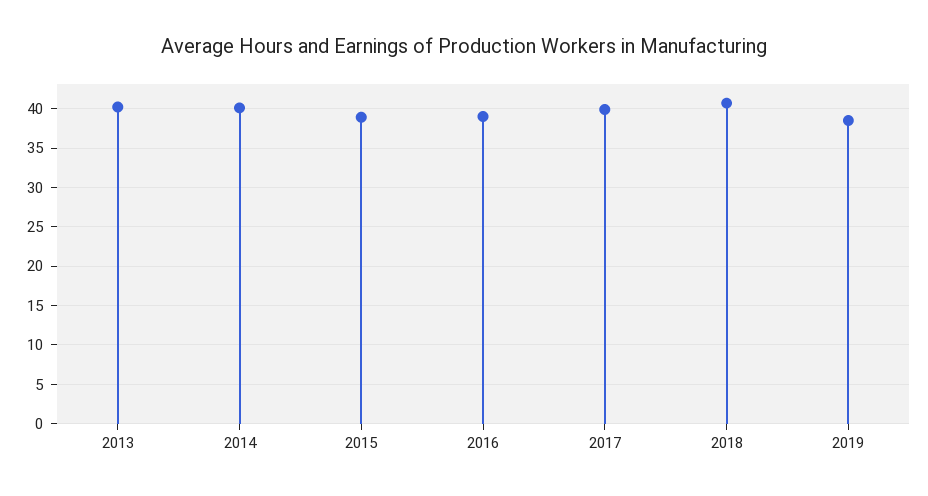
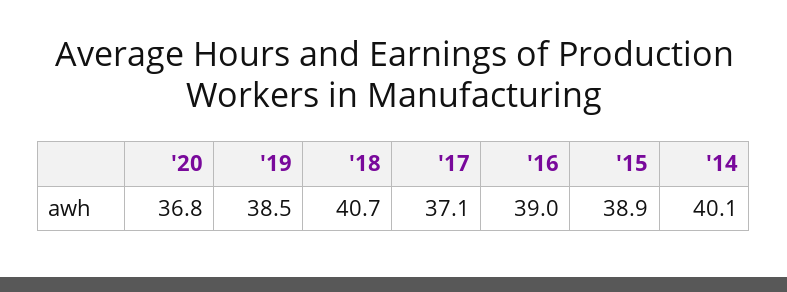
2013: 40 -> none
2017: 40 -> 37.1
'20: none -> 36.8

